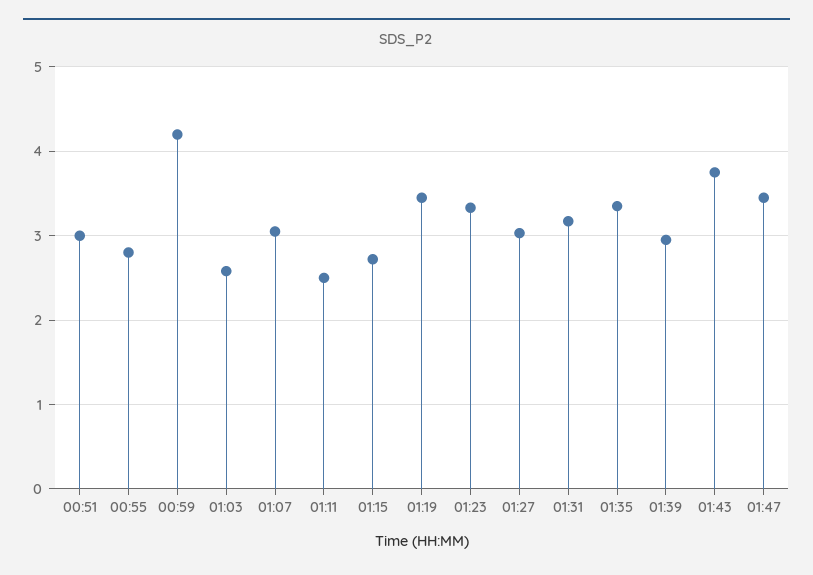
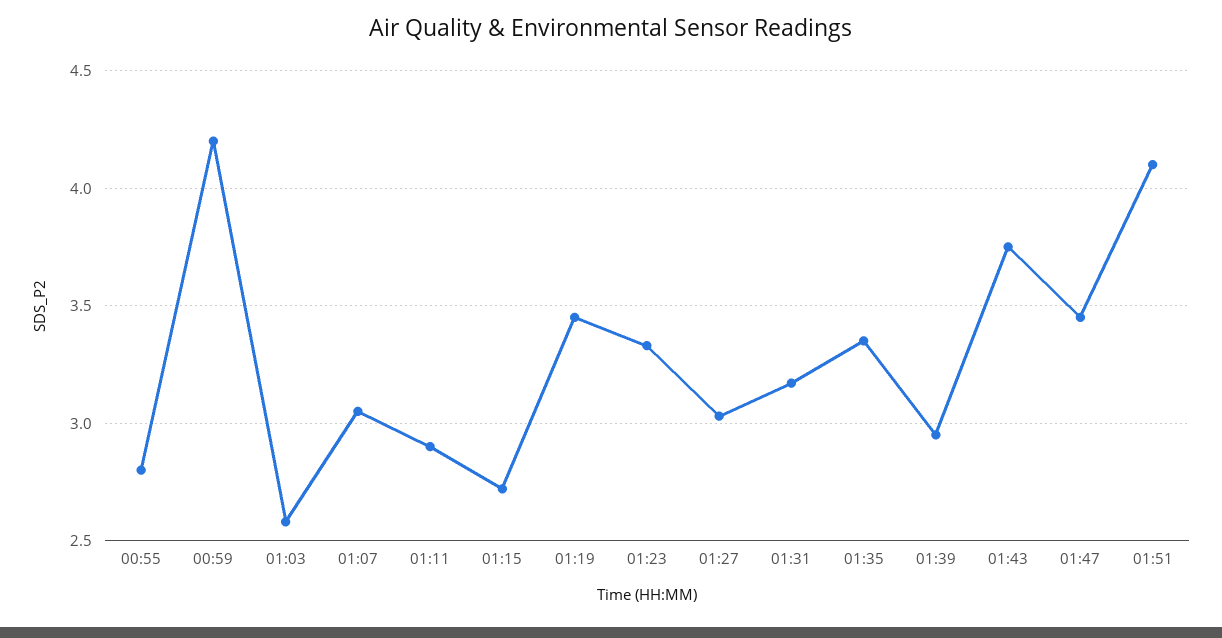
00:51: 3 -> none
01:11: 2.5 -> 2.9
01:51: none -> 4.1

